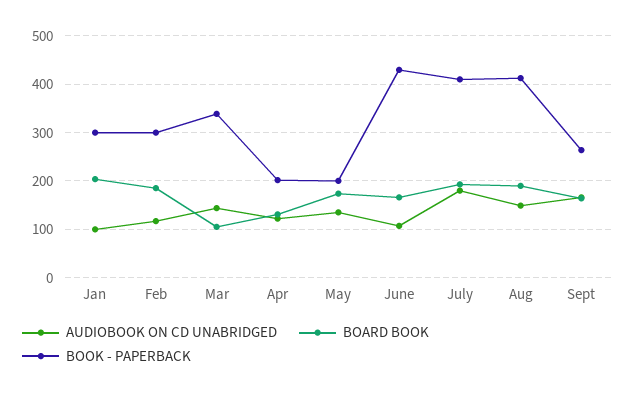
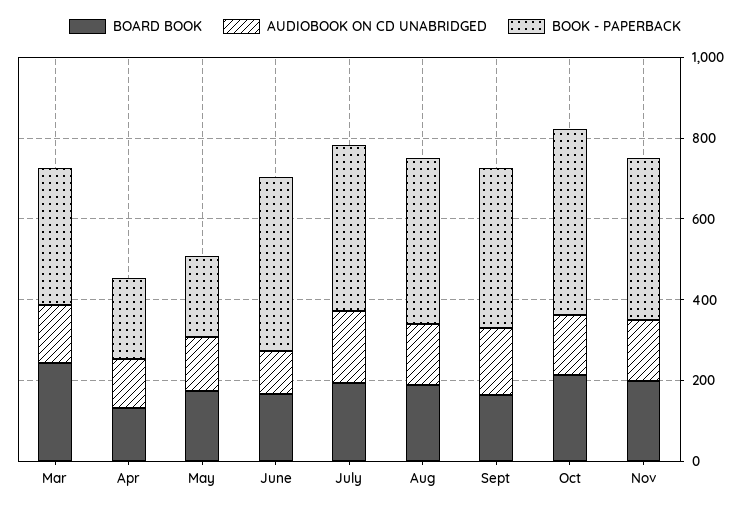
AUDIOBOOK ON CD UNABRIDGED, Jan: 100 -> none
BOARD BOOK, Jan: 200 -> none
BOOK - PAPERBACK, Jan: 300 -> none
AUDIOBOOK ON CD UNABRIDGED, Feb: 120 -> none
BOARD BOOK, Feb: 180 -> none
BOOK - PAPERBACK, Feb: 300 -> none
BOARD BOOK, Mar: 100 -> 250
BOOK - PAPERBACK, Sept: 260 -> 400
BOARD BOOK, Oct: none -> 200
AUDIOBOOK ON CD UNABRIDGED, Oct: none -> 150
BOOK - PAPERBACK, Oct: none -> 450
BOARD BOOK, Nov: none -> 200
AUDIOBOOK ON CD UNABRIDGED, Nov: none -> 150
BOOK - PAPERBACK, Nov: none -> 400

